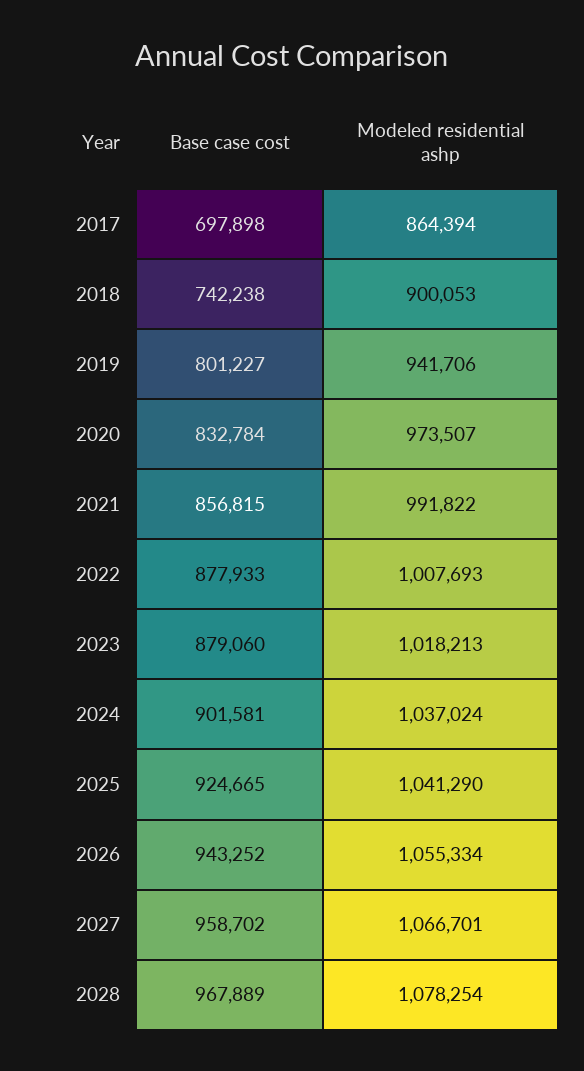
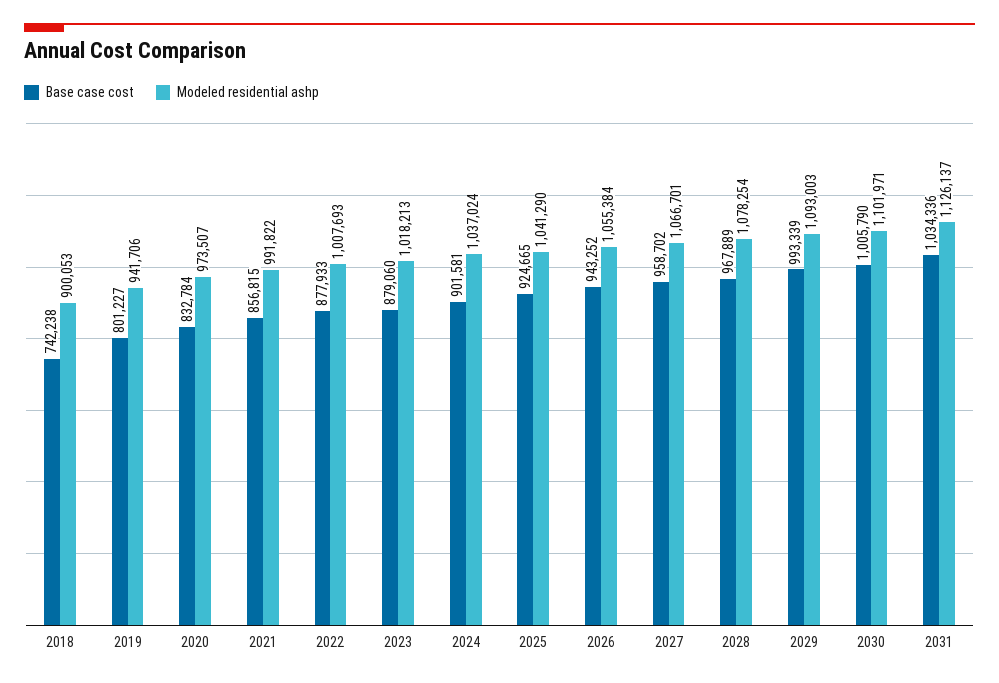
Base case cost, 2017: 697898 -> none
Modeled residential ashp, 2017: 864394 -> none
Modeled residential ashp, 2026: 1055334 -> 1055384
Base case cost, 2029: none -> 993339
Modeled residential ashp, 2029: none -> 1093003
Base case cost, 2030: none -> 1005790
Modeled residential ashp, 2030: none -> 1101971
Base case cost, 2031: none -> 1034336
Modeled residential ashp, 2031: none -> 1126137

